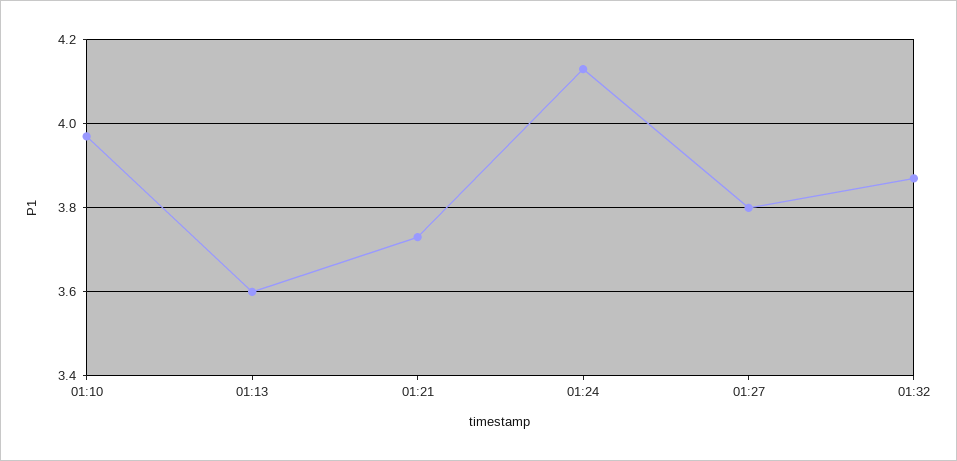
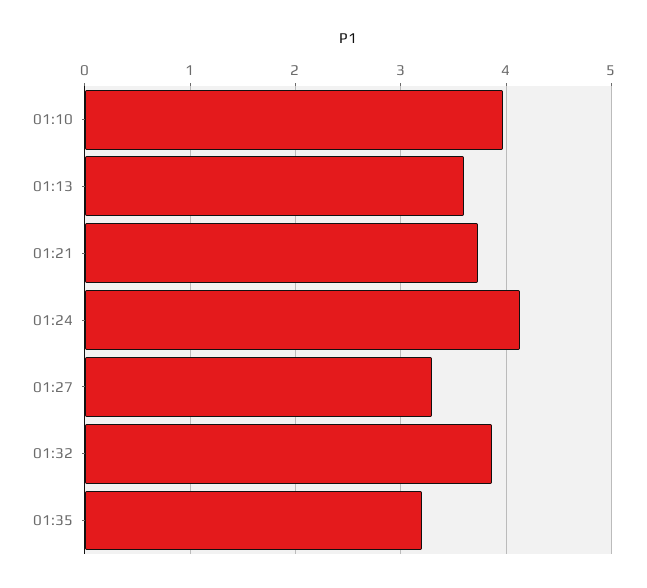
01:27: 3.8 -> 3.3
01:35: none -> 3.2

